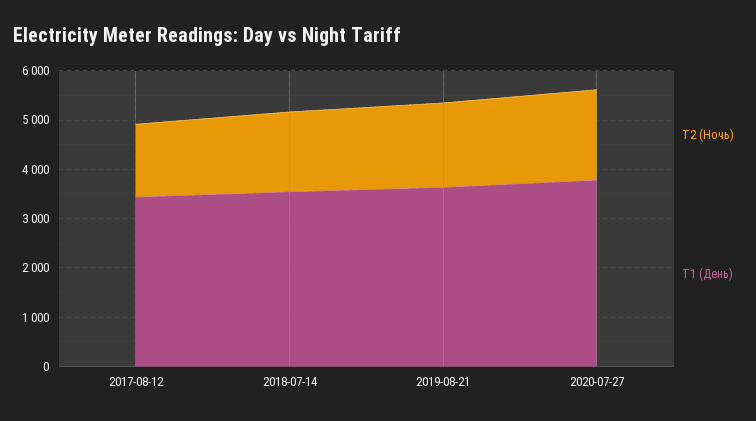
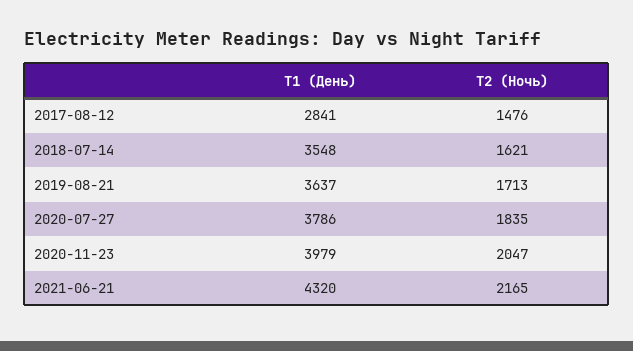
Т1 (День), 2017-08-12: 3400 -> 2841
Т1 (День), 2020-11-23: none -> 3979
Т2 (Ночь), 2020-11-23: none -> 2047
Т1 (День), 2021-06-21: none -> 4320
Т2 (Ночь), 2021-06-21: none -> 2165

